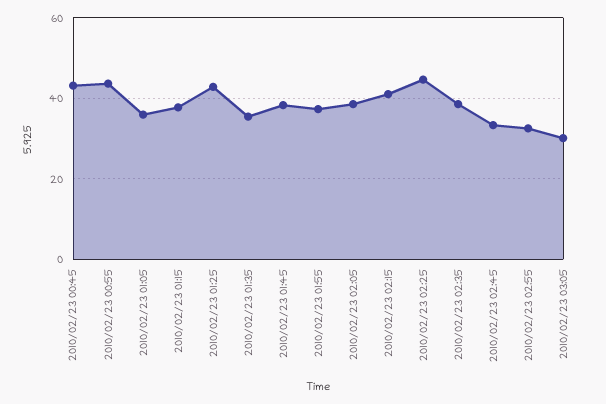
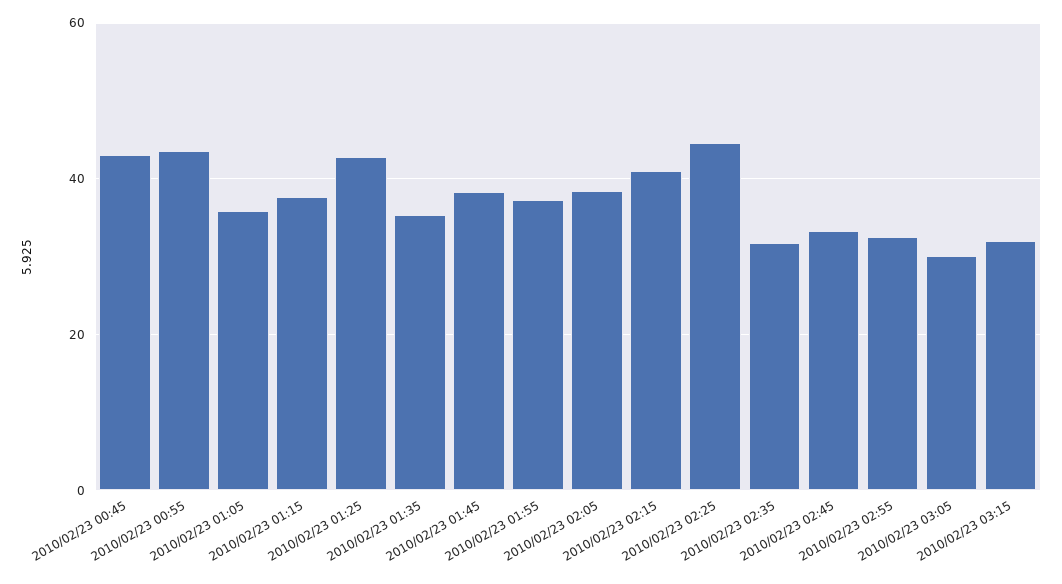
2010/02/23 02:35: 38 -> 32
2010/02/23 03:15: none -> 32

